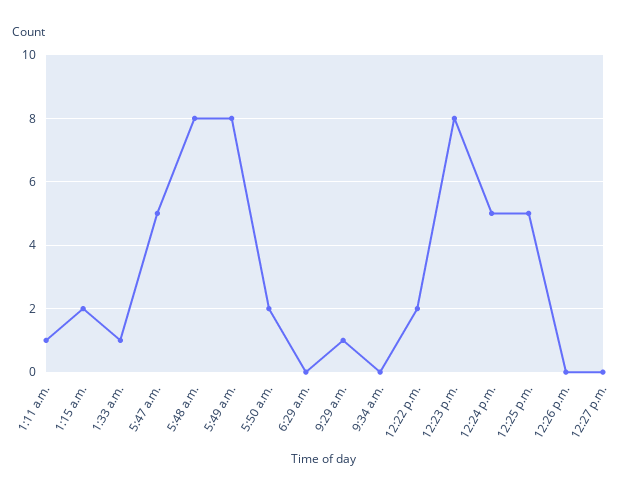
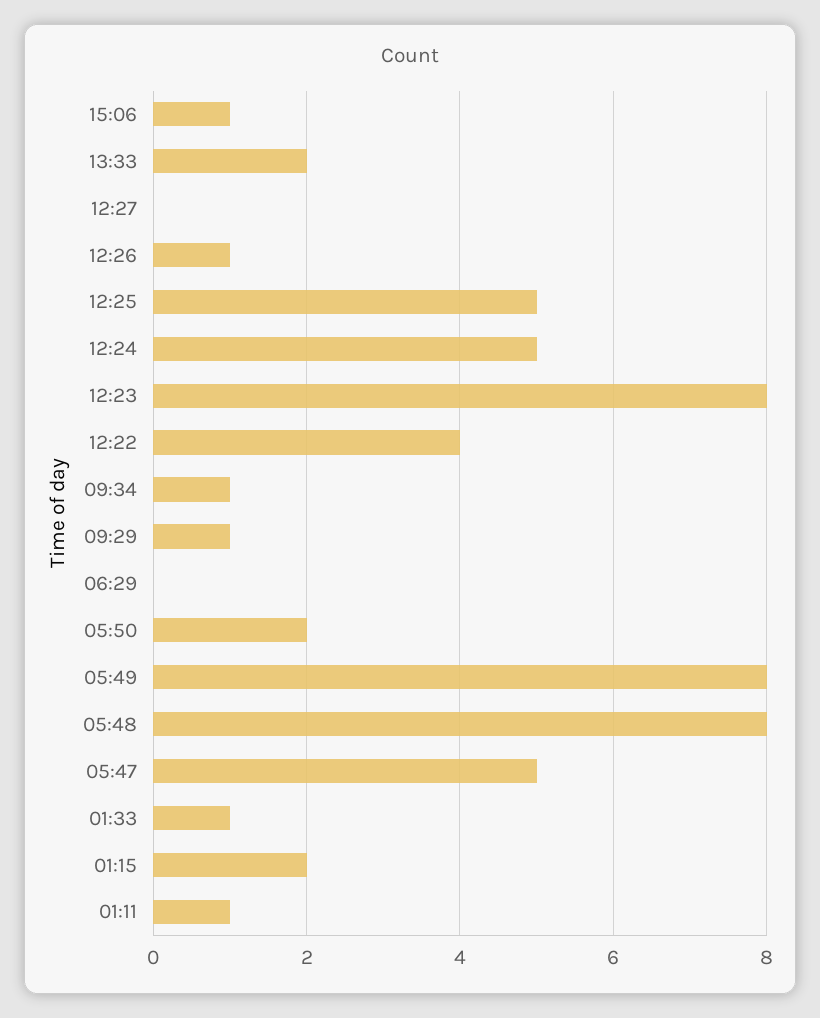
9:34 a.m.: 0 -> 1
12:22 p.m.: 2 -> 4
12:26 p.m.: 0 -> 1
15:06: none -> 1
13:33: none -> 2

